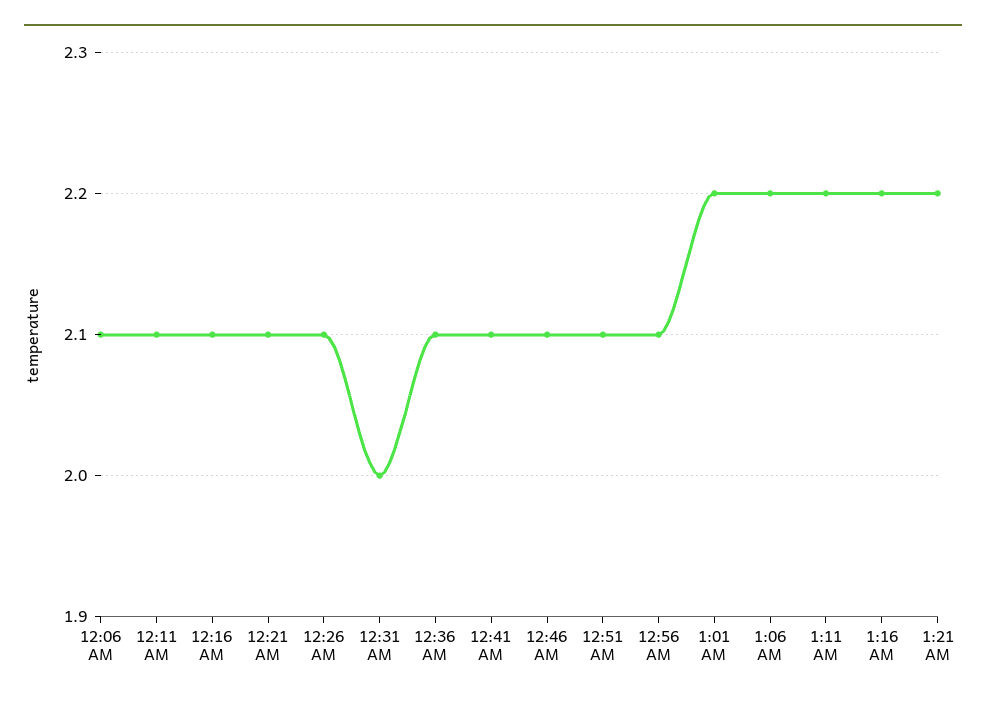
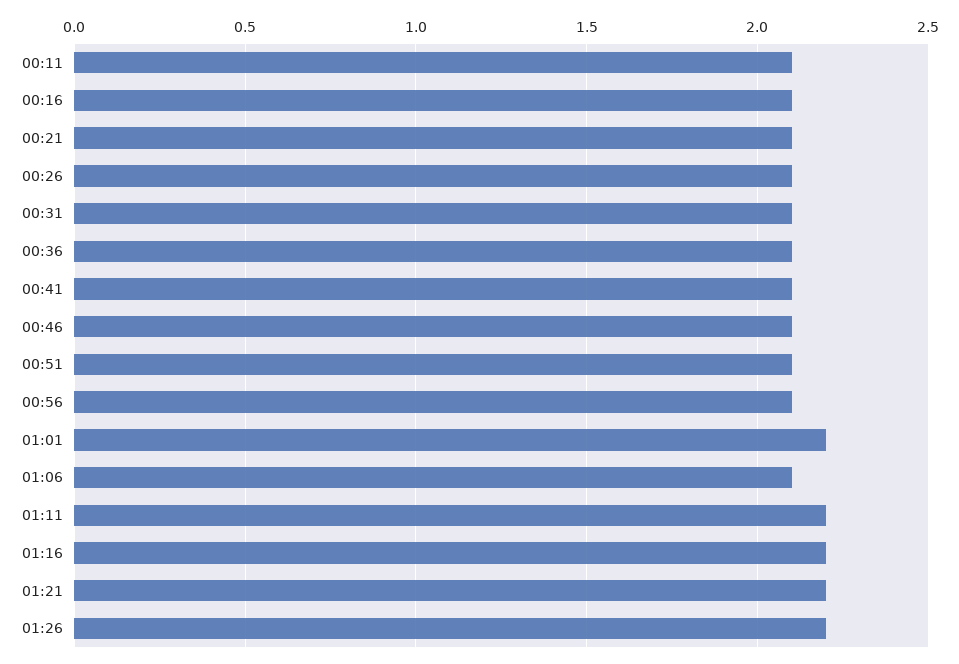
12:06 AM: 2.1 -> none
12:31 AM: 2 -> 2.1
1:06 AM: 2.2 -> 2.1
01:26: none -> 2.2

